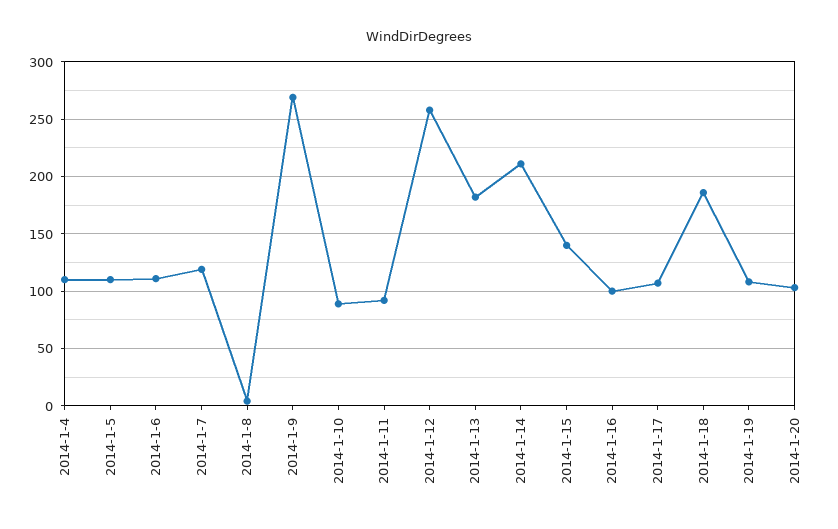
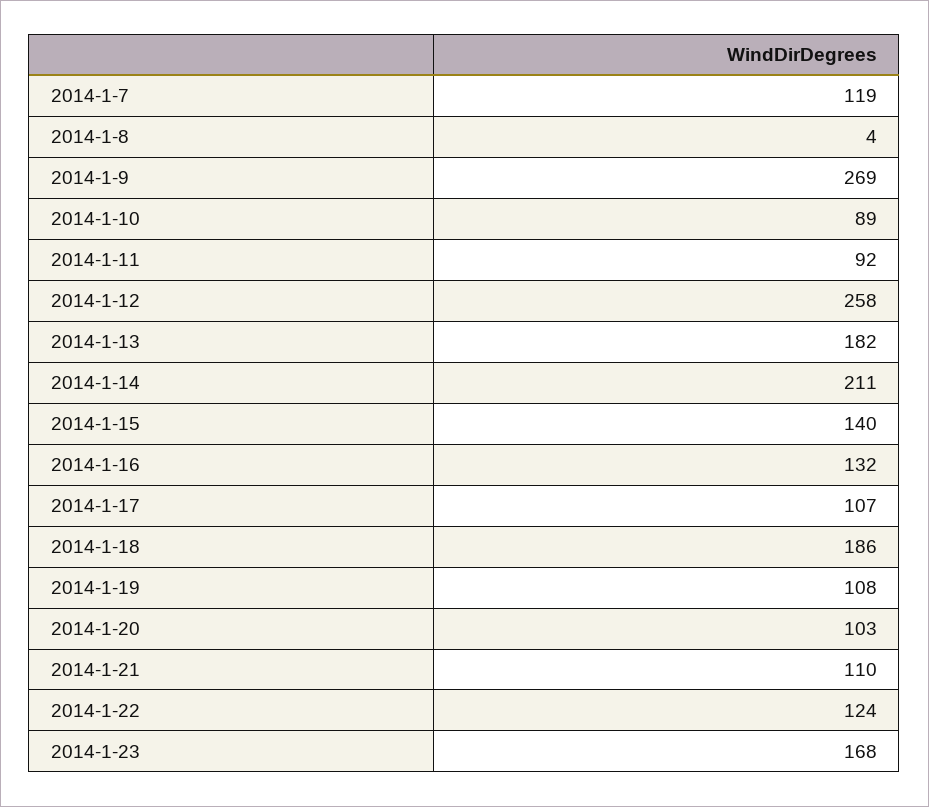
2014-1-4: 110 -> none
2014-1-5: 110 -> none
2014-1-6: 110 -> none
2014-1-16: 100 -> 132
2014-1-21: none -> 110
2014-1-22: none -> 124
2014-1-23: none -> 168

